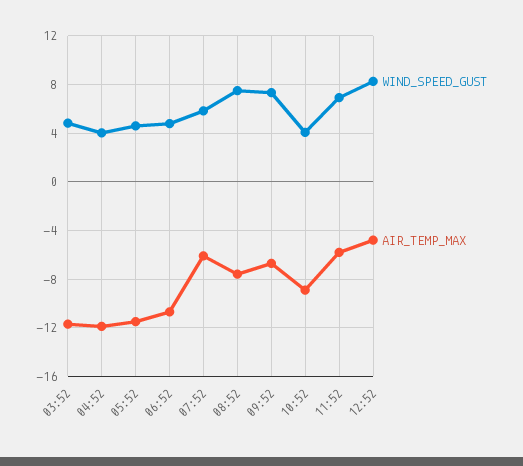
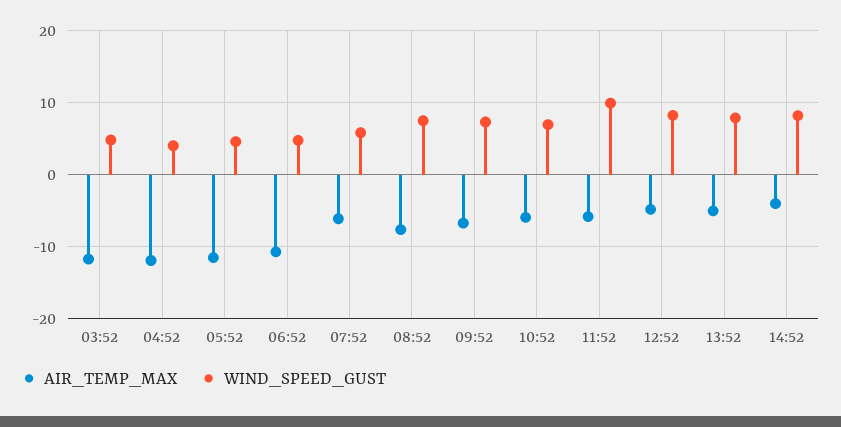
WIND_SPEED_GUST, 10:52: 4 -> 7
AIR_TEMP_MAX, 10:52: -9 -> -6
WIND_SPEED_GUST, 11:52: 7 -> 10
AIR_TEMP_MAX, 13:52: none -> -5
WIND_SPEED_GUST, 13:52: none -> 8
AIR_TEMP_MAX, 14:52: none -> -4
WIND_SPEED_GUST, 14:52: none -> 8

